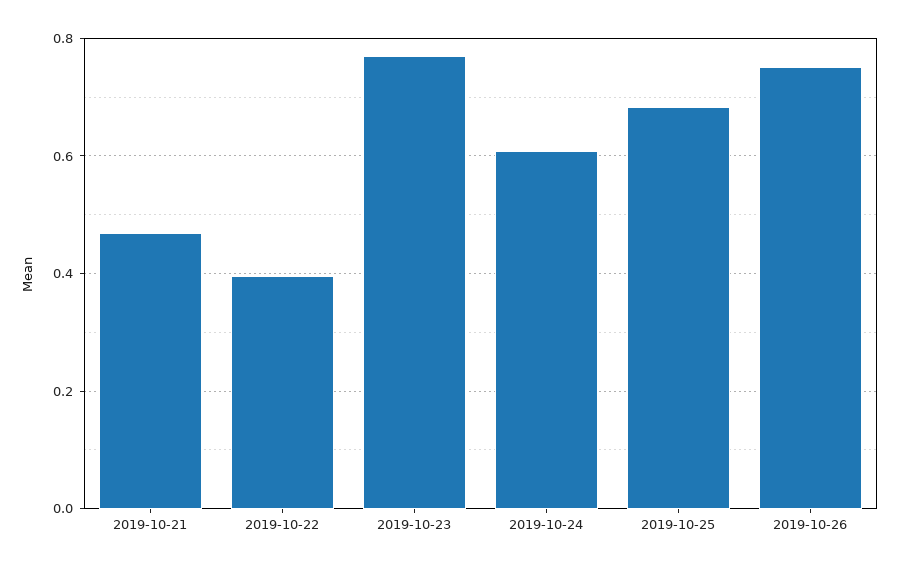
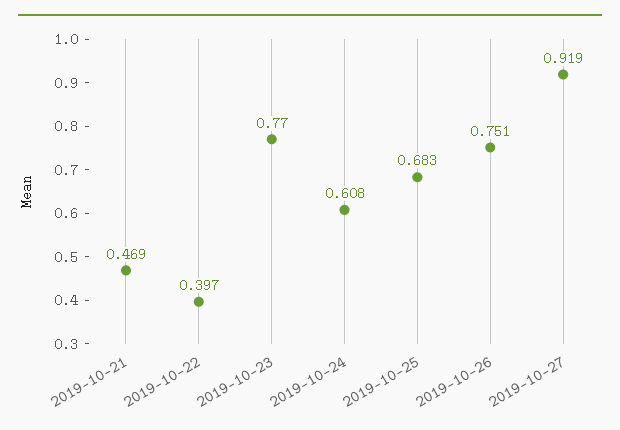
2019-10-27: none -> 0.919

